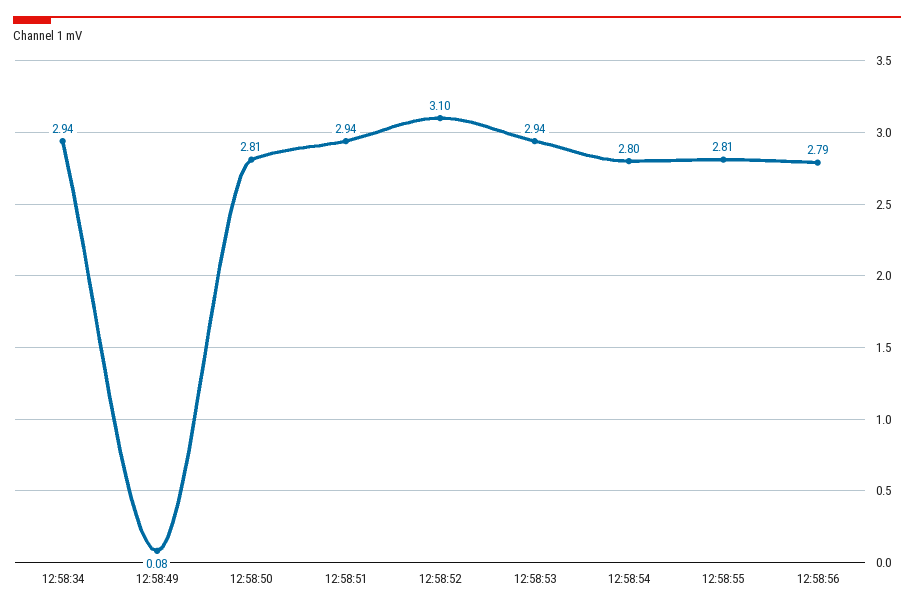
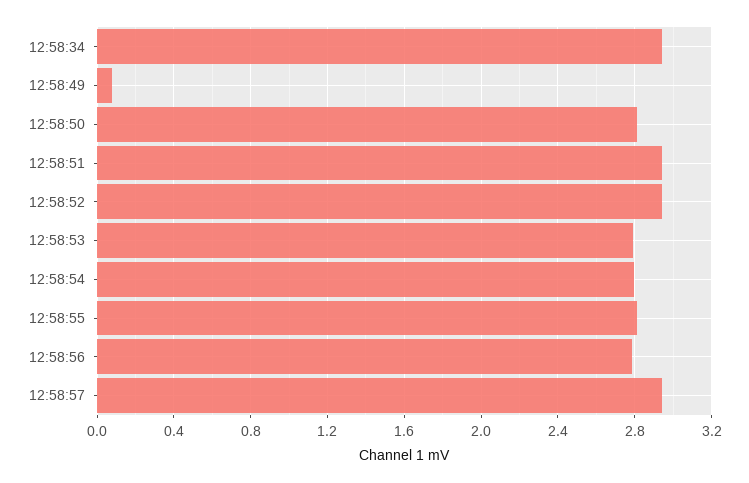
12:58:52: 3.1 -> 2.95
12:58:53: 2.94 -> 2.8
12:58:57: none -> 2.95

